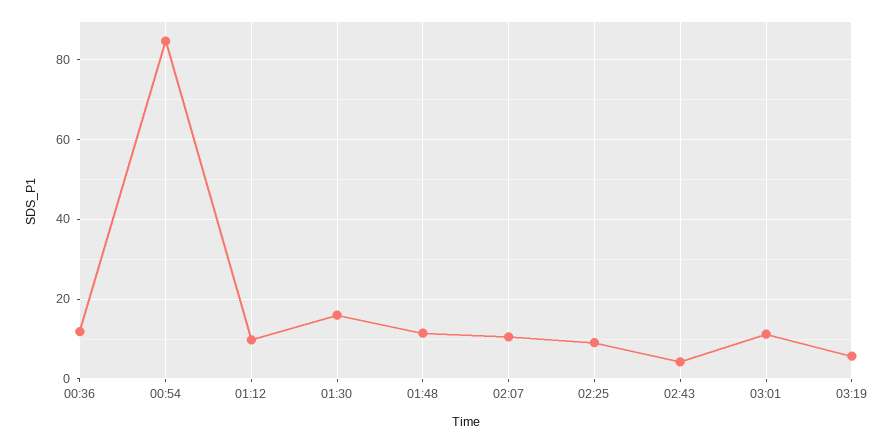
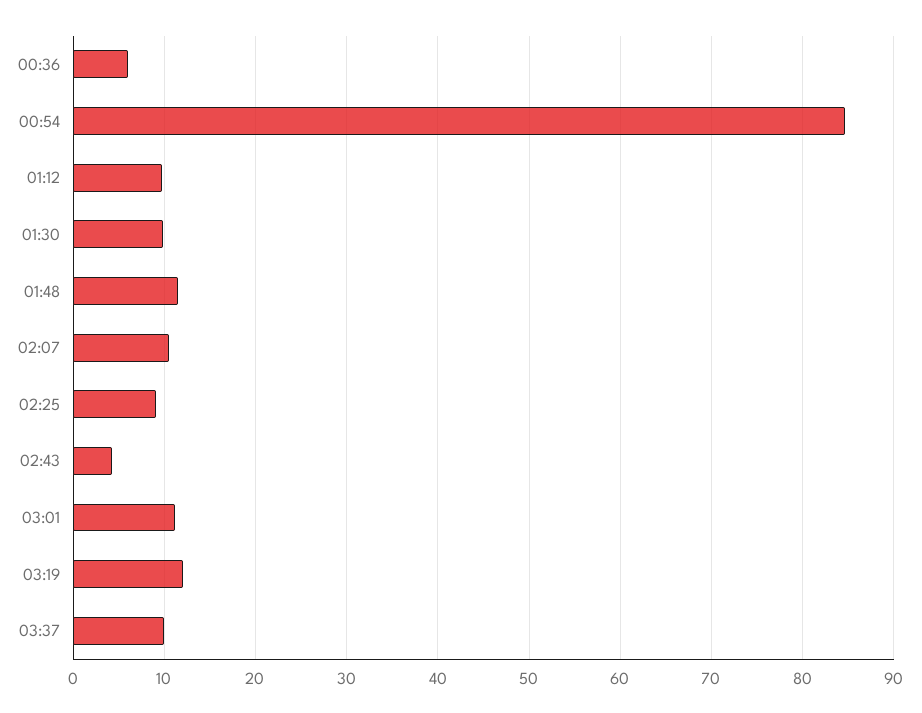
00:36: 12 -> 6
01:30: 16 -> 10
03:19: 6 -> 12
03:37: none -> 10

